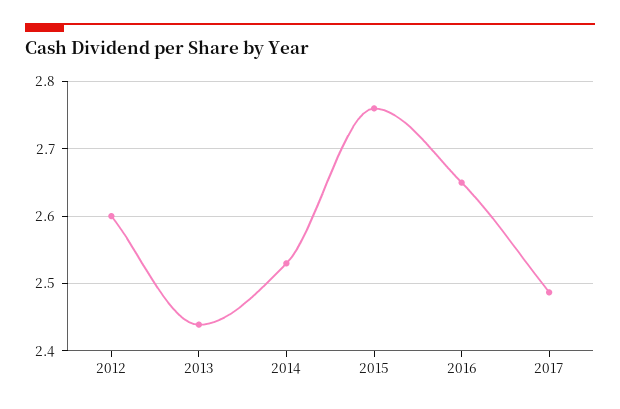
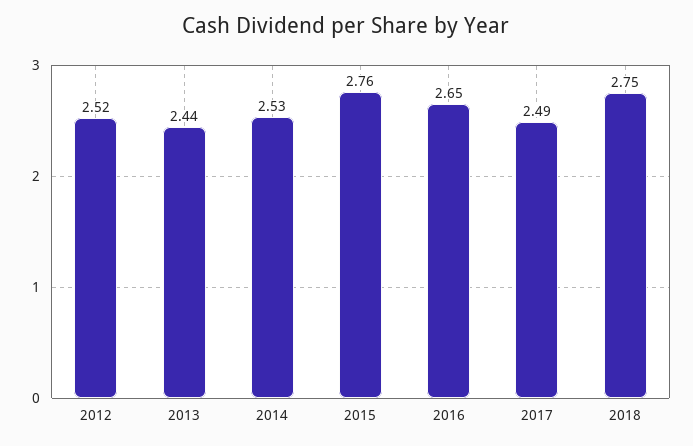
2012: 2.6 -> 2.52
2018: none -> 2.75

